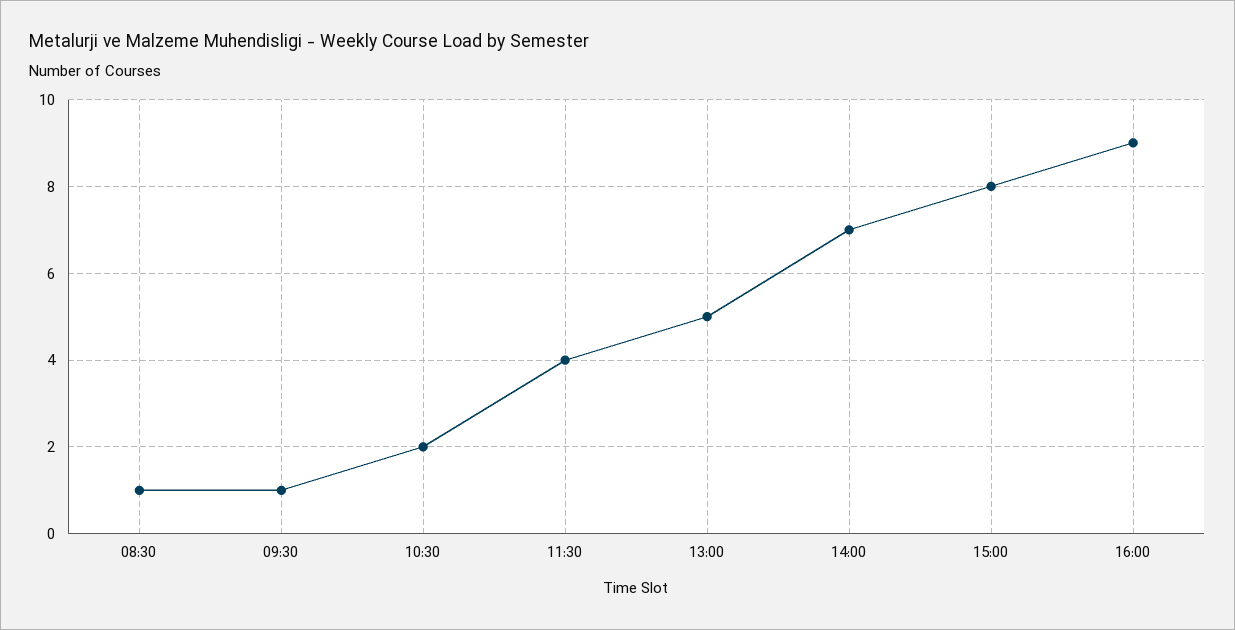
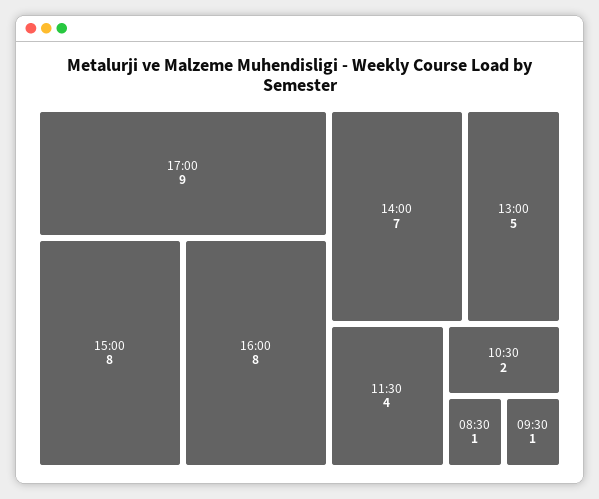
16:00: 9 -> 8
17:00: none -> 9

